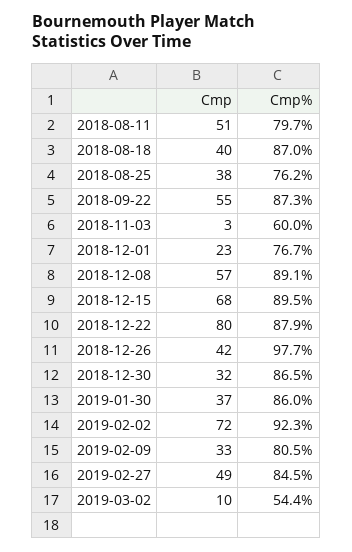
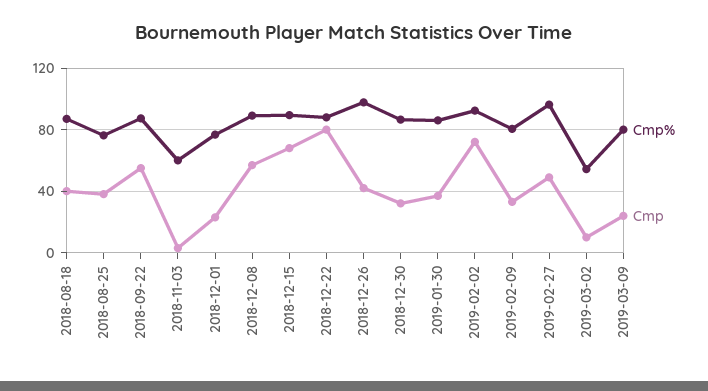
Cmp, 2018-08-11: 51 -> none
Cmp%, 2018-08-11: 79.7 -> none
Cmp%, 2019-02-27: 84.5 -> 95
Cmp%, 2019-03-09: none -> 80
Cmp, 2019-03-09: none -> 25

